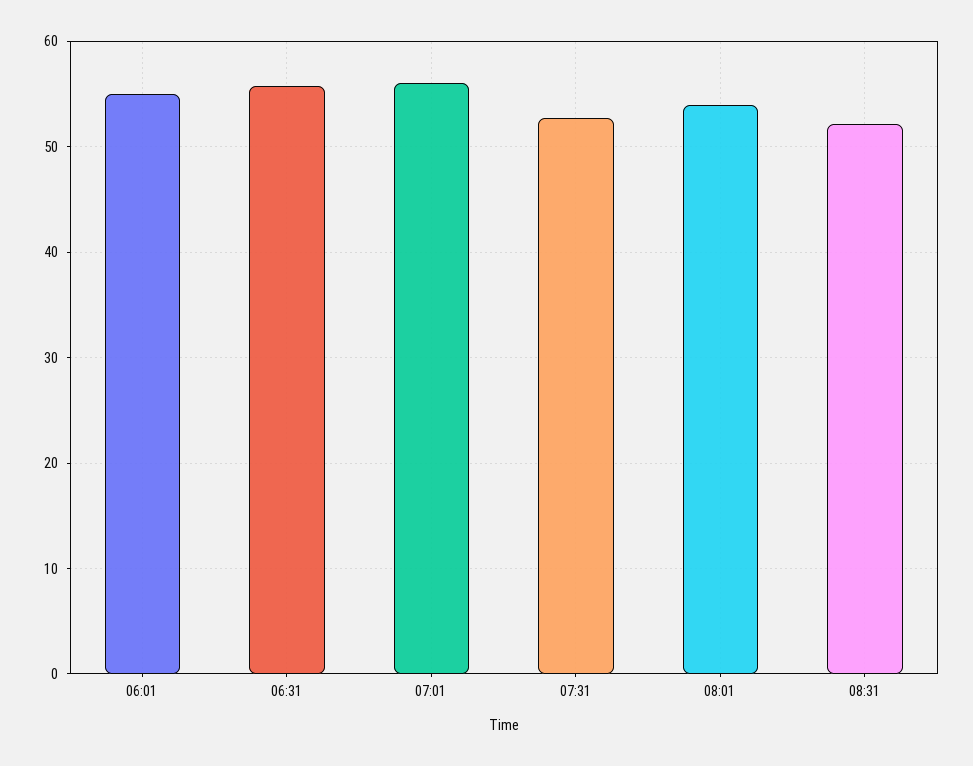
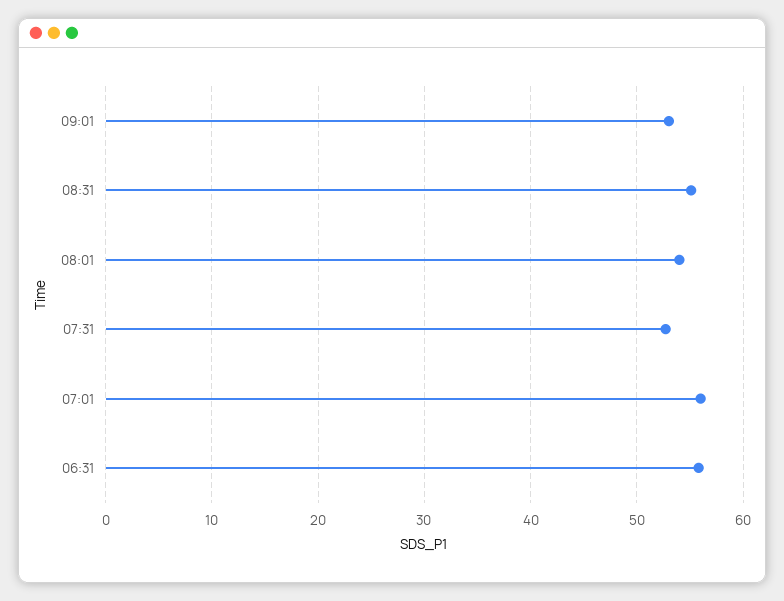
06:01: 55 -> none
08:31: 52 -> 55
09:01: none -> 53

